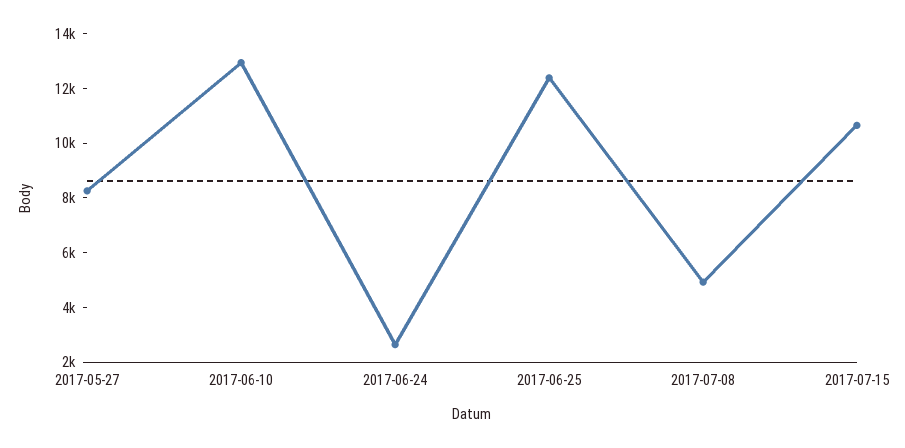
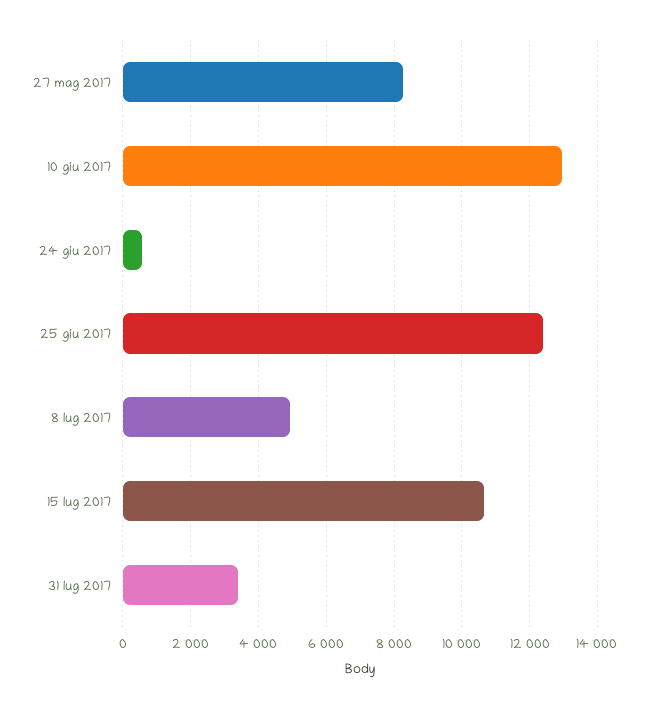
2017-06-24: 2500 -> 600
31 lug 2017: none -> 3400

